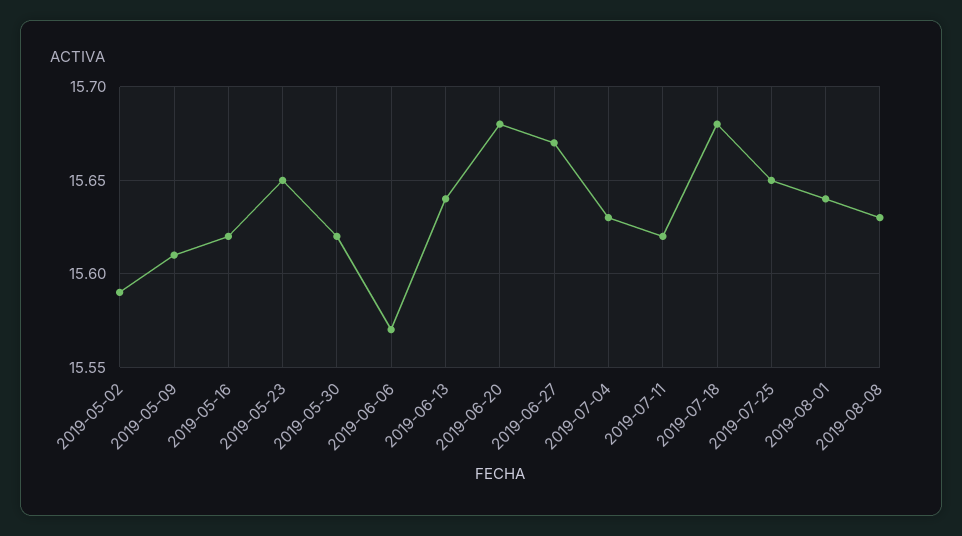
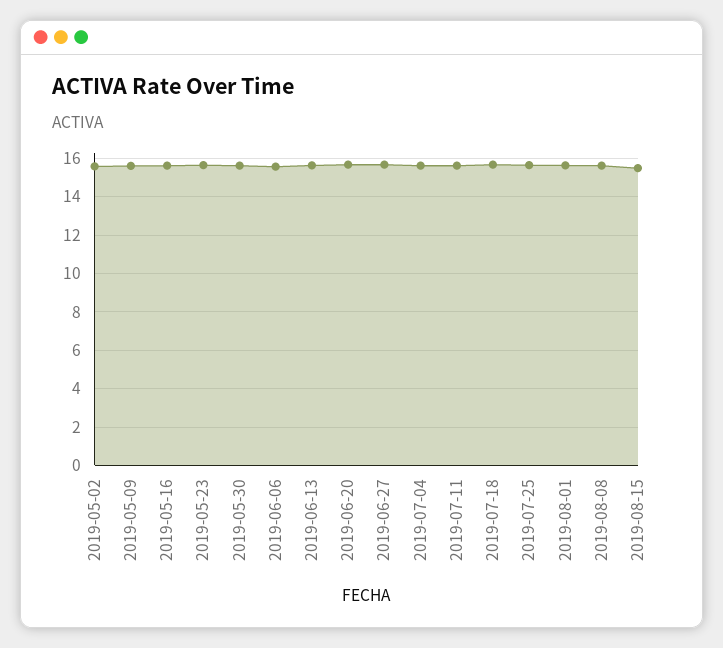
2019-08-15: none -> 15.5

